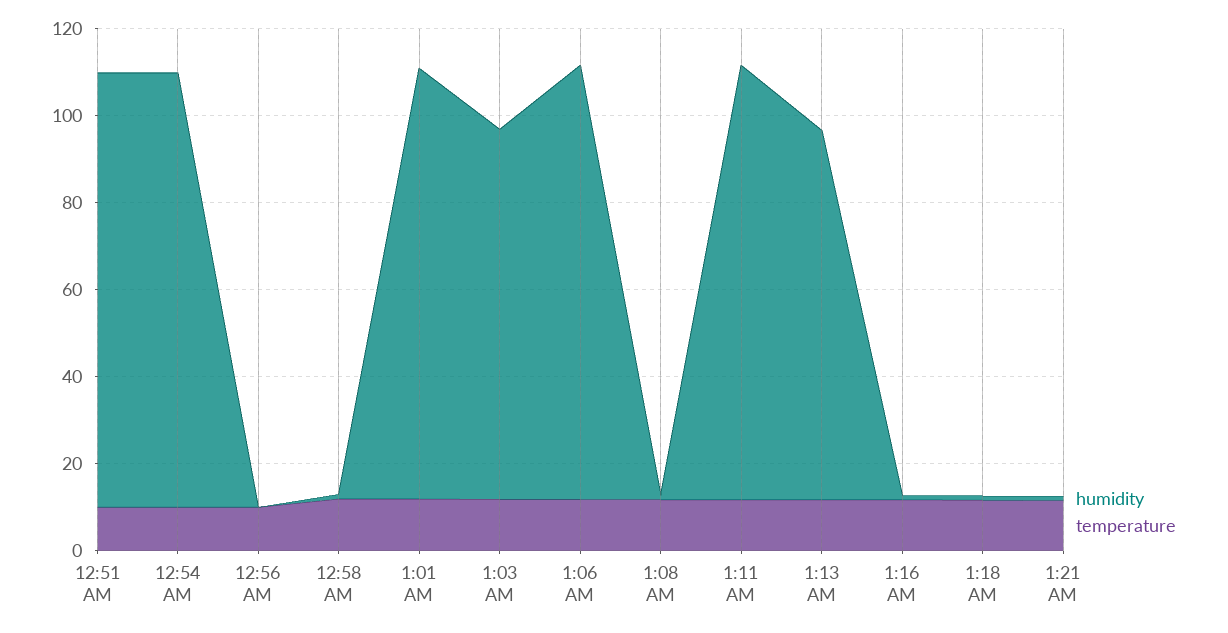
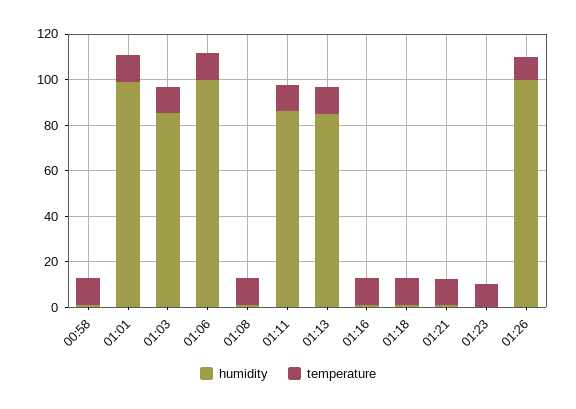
humidity, 12:51 AM: 100 -> none
temperature, 12:51 AM: 10 -> none
humidity, 12:54 AM: 100 -> none
temperature, 12:54 AM: 10 -> none
humidity, 12:56 AM: 0 -> none
temperature, 12:56 AM: 10 -> none
humidity, 1:11 AM: 100 -> 85
humidity, 01:23: none -> 0
temperature, 01:23: none -> 10
humidity, 01:26: none -> 100
temperature, 01:26: none -> 10

